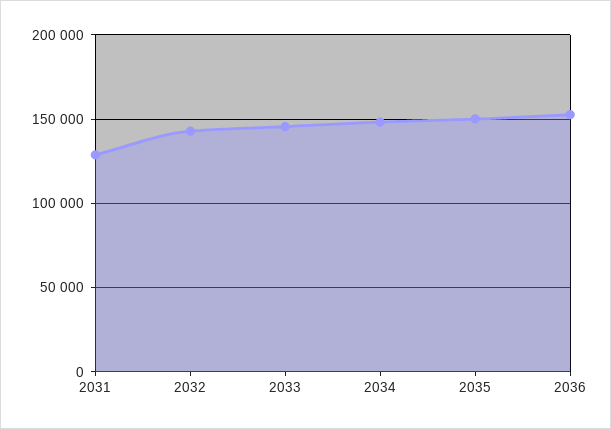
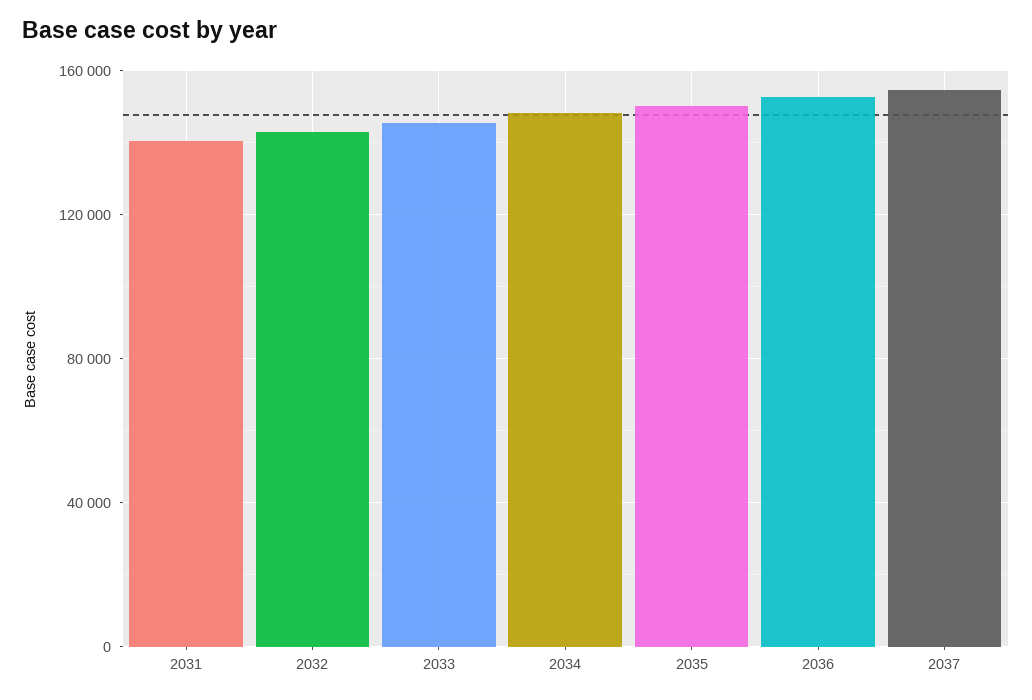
2031: 130000 -> 140000
2037: none -> 155000

